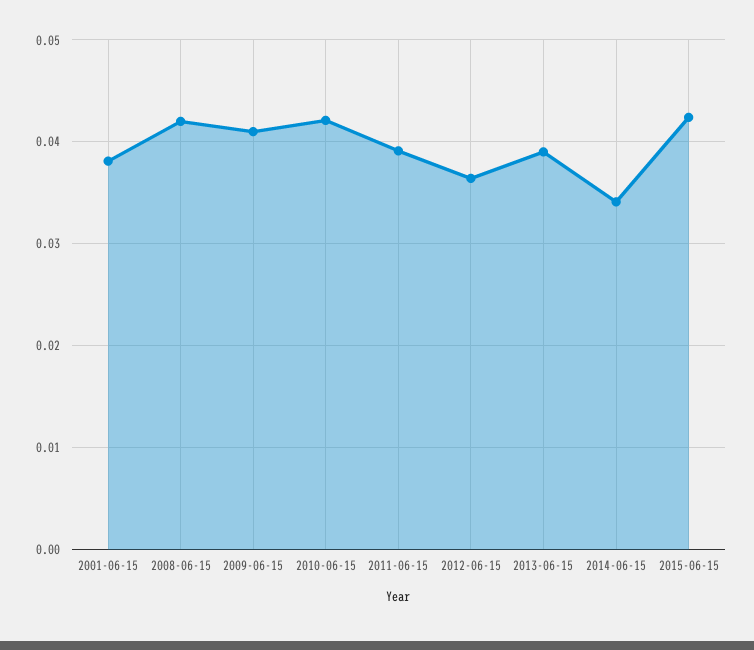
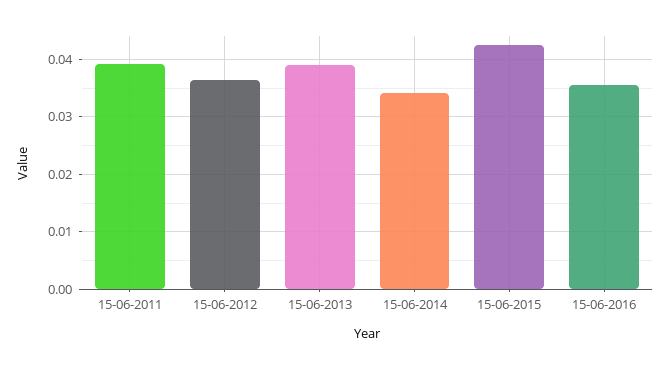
2001-06-15: 0.038 -> none
2008-06-15: 0.042 -> none
2009-06-15: 0.041 -> none
2010-06-15: 0.042 -> none
15-06-2016: none -> 0.036

